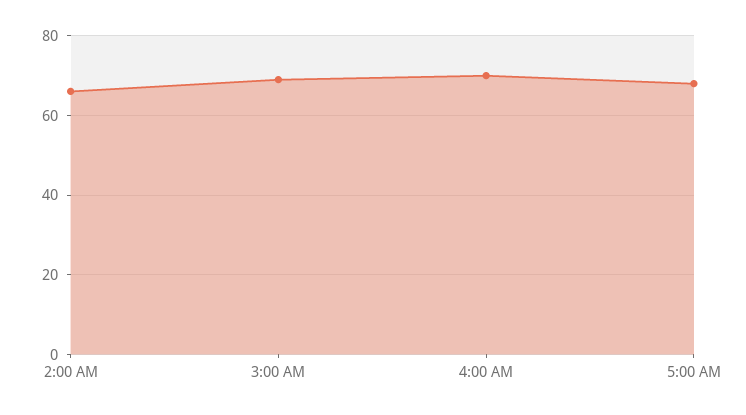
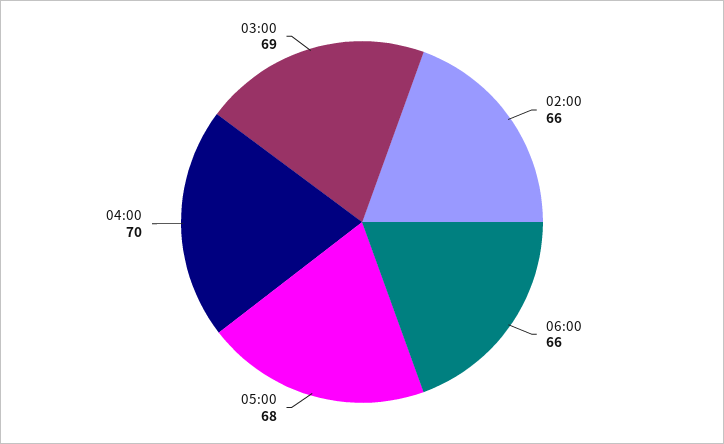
06:00: none -> 66

